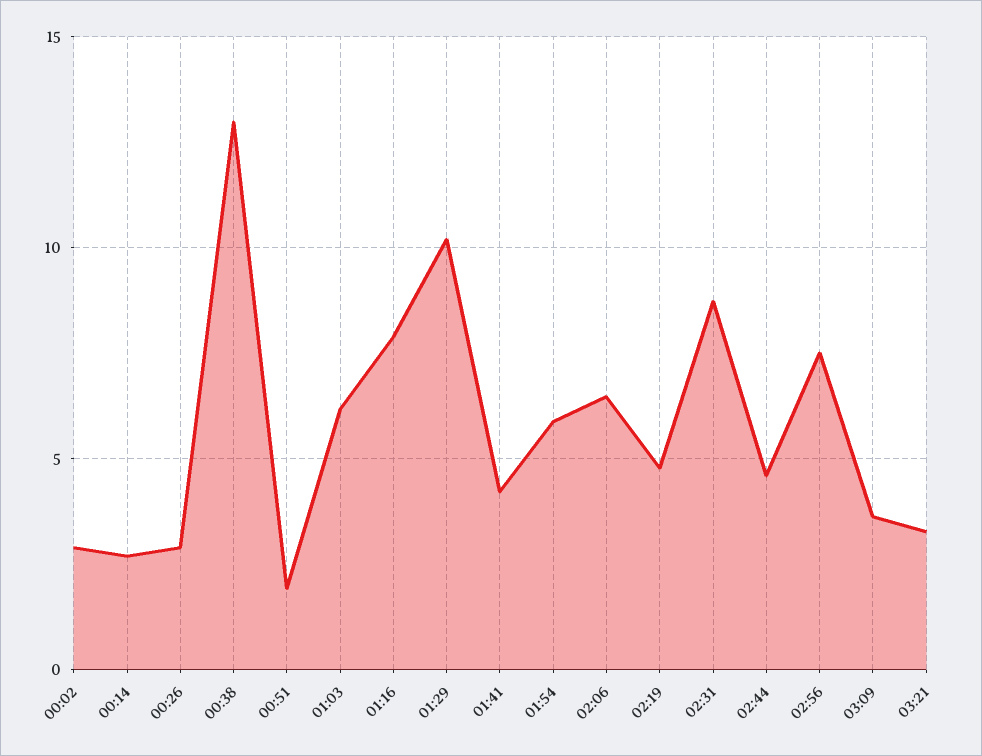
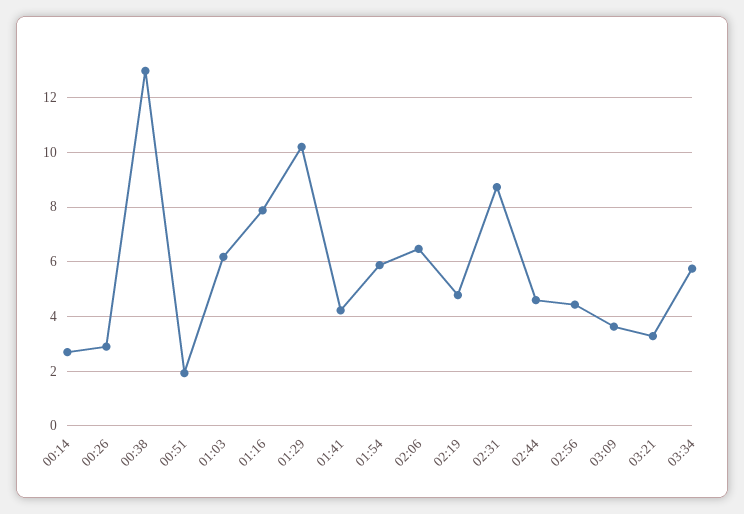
00:02: 3 -> none
02:56: 7.5 -> 4.5
03:34: none -> 5.75

